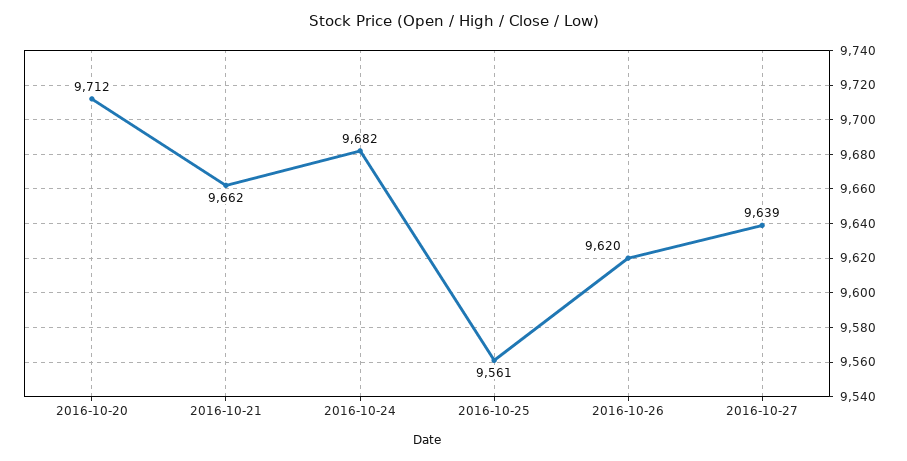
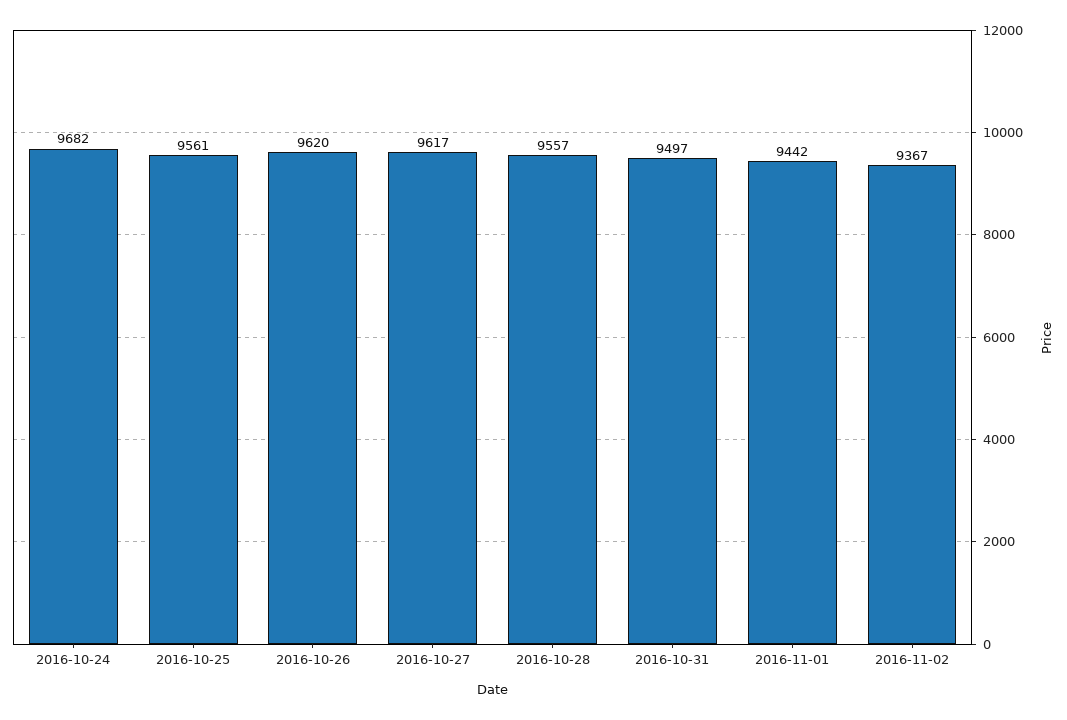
2016-10-20: 9712 -> none
2016-10-21: 9662 -> none
2016-10-27: 9639 -> 9617
2016-10-28: none -> 9557
2016-10-31: none -> 9497
2016-11-01: none -> 9442
2016-11-02: none -> 9367

